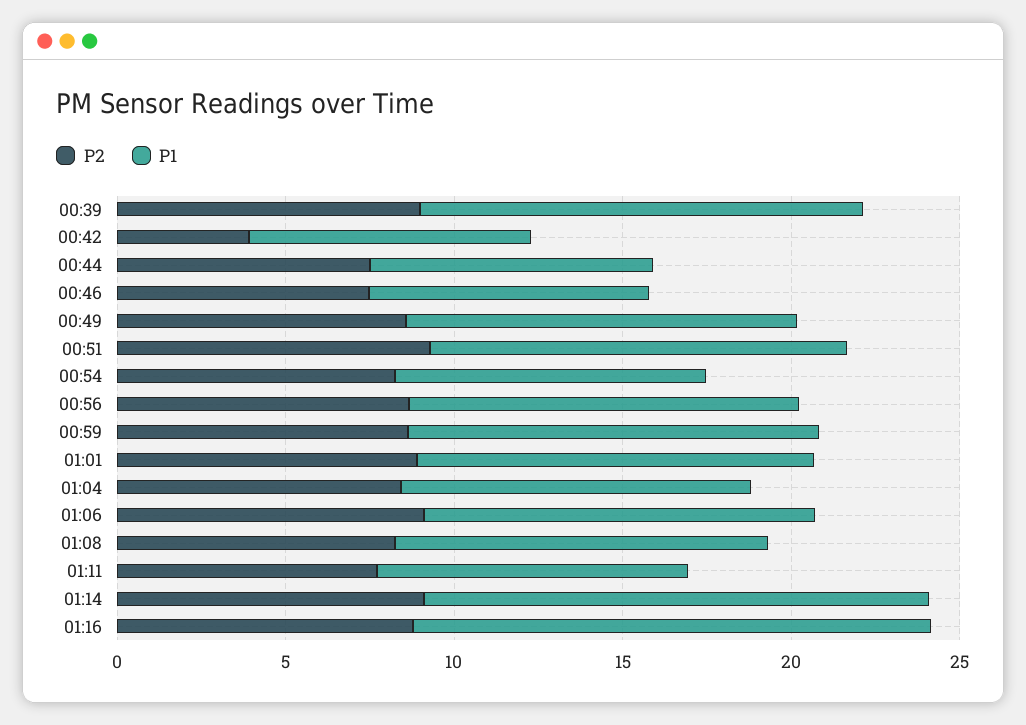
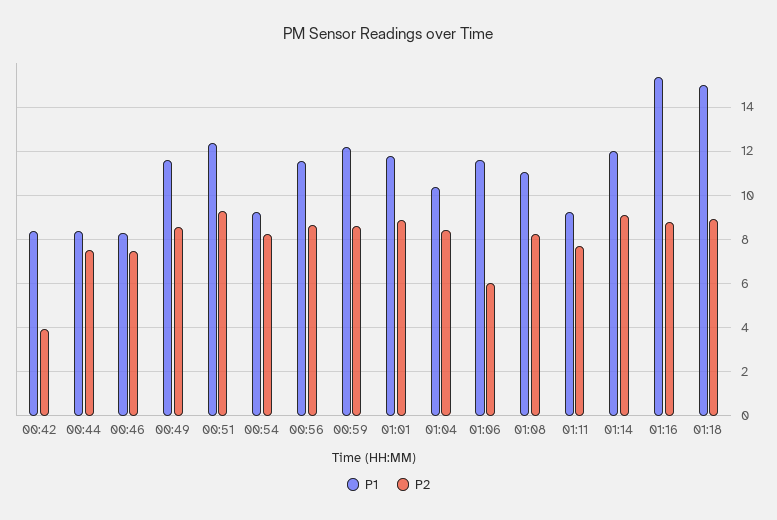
P2, 00:39: 9 -> none
P1, 00:39: 13 -> none
P2, 01:06: 9 -> 6
P1, 01:14: 15 -> 12
P1, 01:18: none -> 15
P2, 01:18: none -> 9

